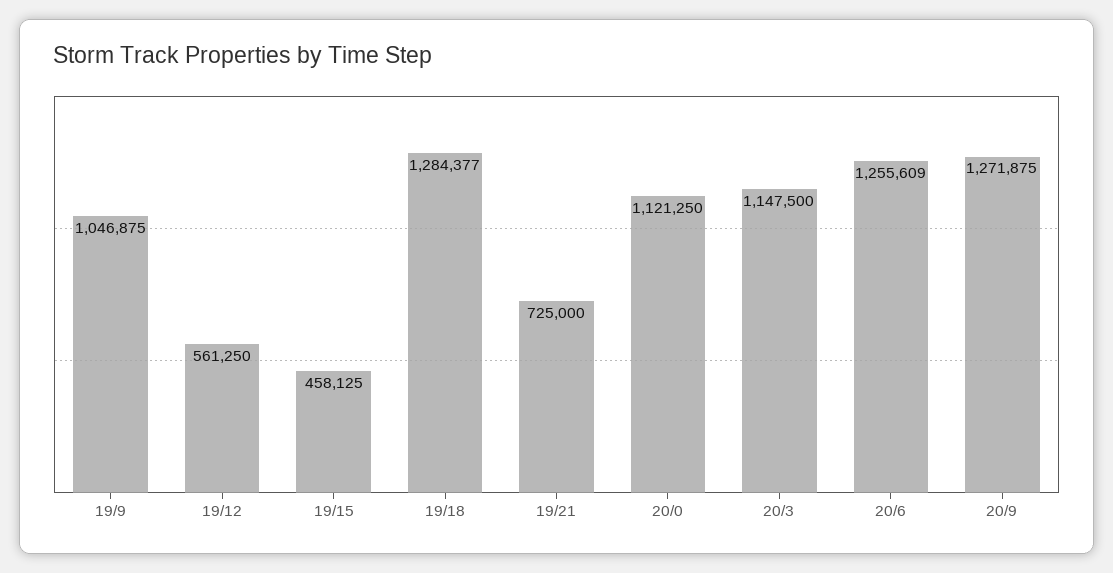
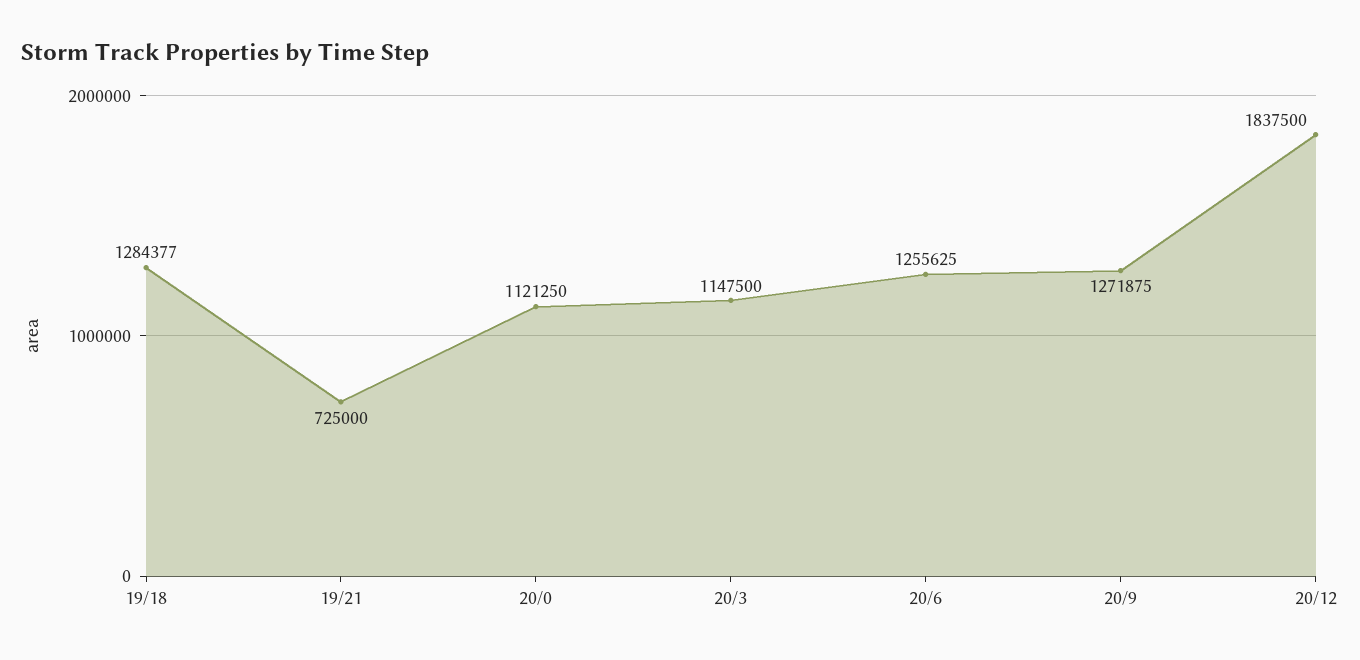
19/9: 1046875 -> none
19/12: 561250 -> none
19/15: 458125 -> none
20/6: 1255609 -> 1255625
20/12: none -> 1837500

